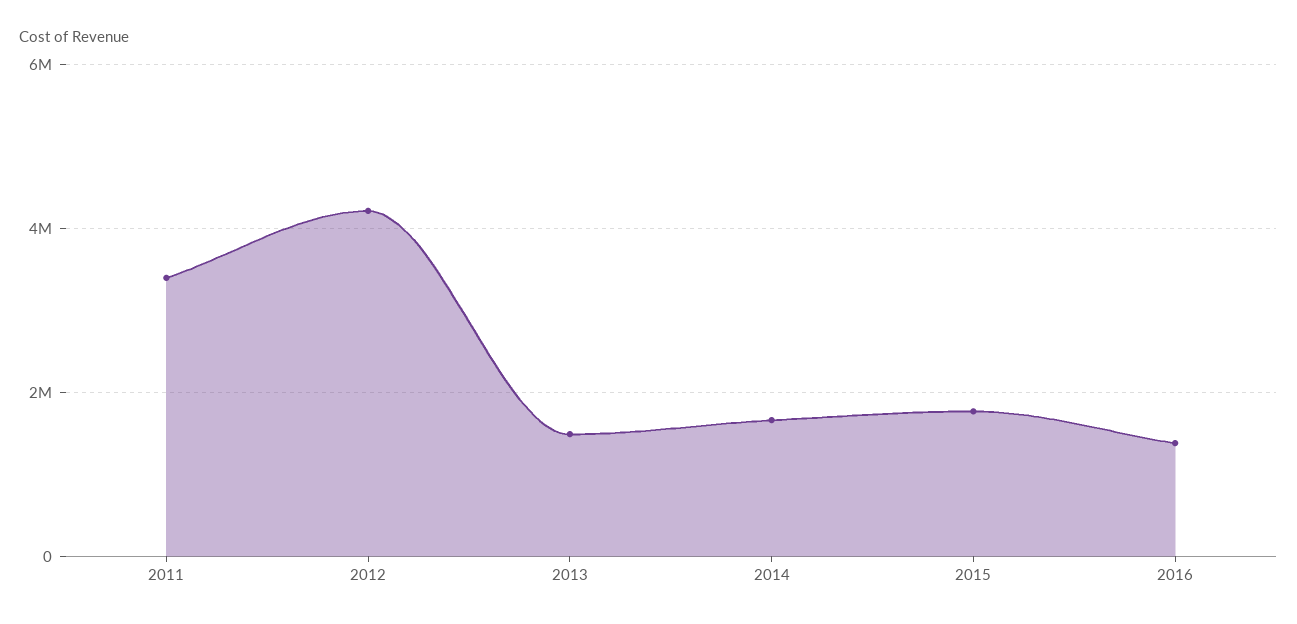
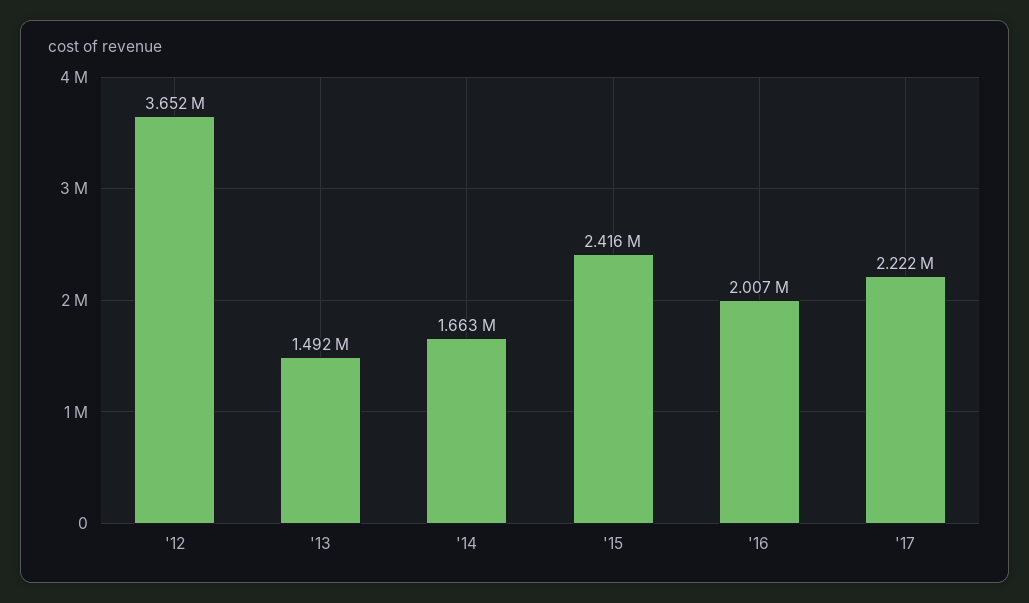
2011: 3400000 -> none
2012: 4200000 -> 3652000
2015: 1800000 -> 2416000
2016: 1400000 -> 2007000
'17: none -> 2222000

